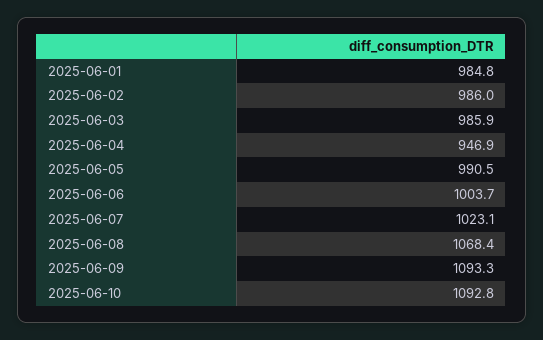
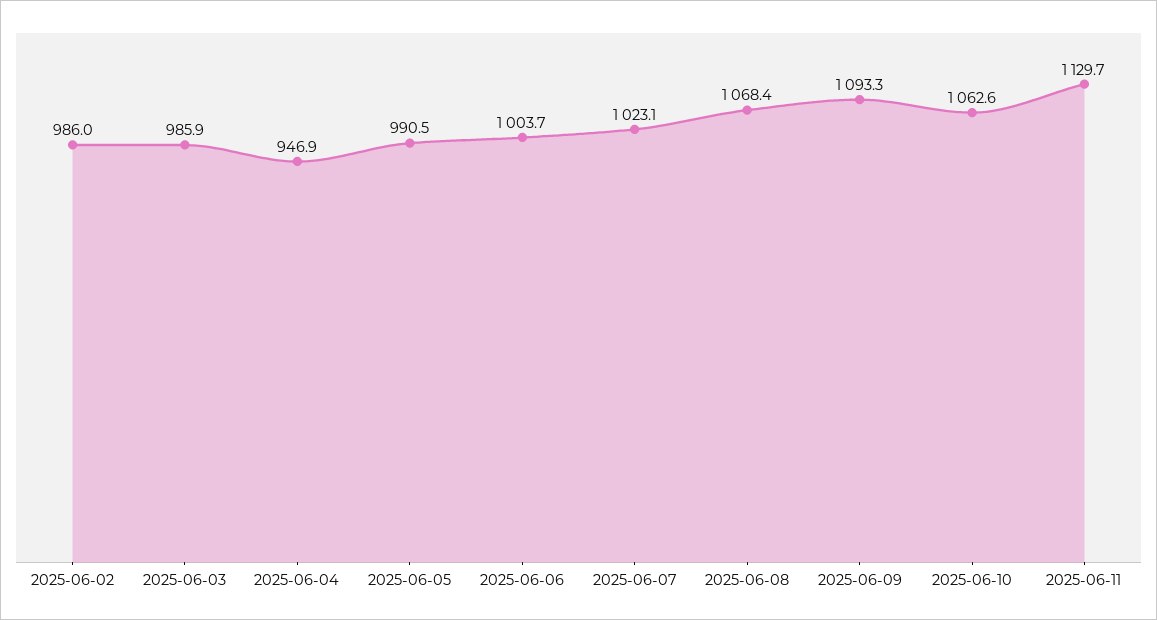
2025-06-01: 984.8 -> none
2025-06-10: 1092.8 -> 1062.6
2025-06-11: none -> 1129.7

